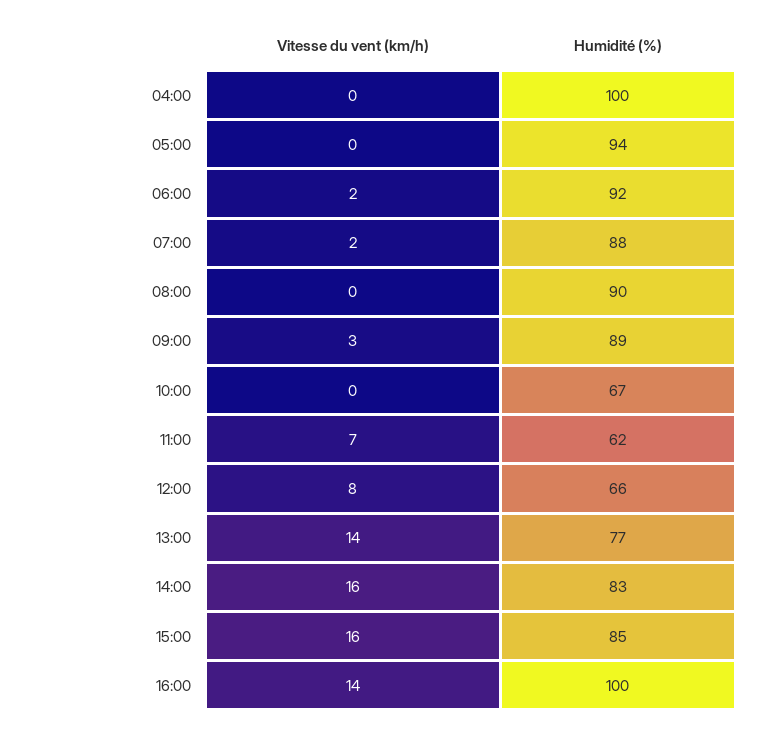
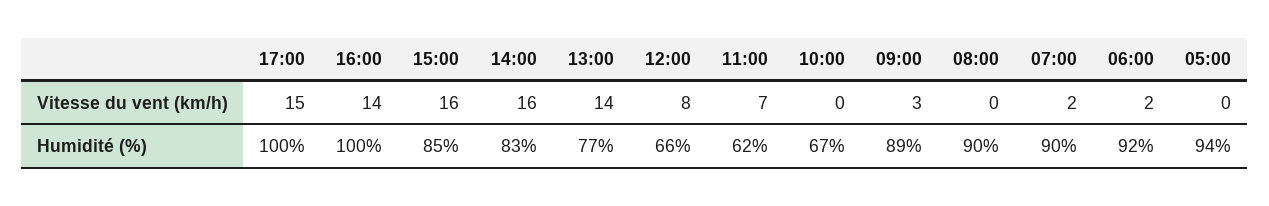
Vitesse du vent (km/h), 04:00: 0 -> none
Humidité (%), 04:00: 100 -> none
Humidité (%), 07:00: 88 -> 90
Vitesse du vent (km/h), 17:00: none -> 15
Humidité (%), 17:00: none -> 100

